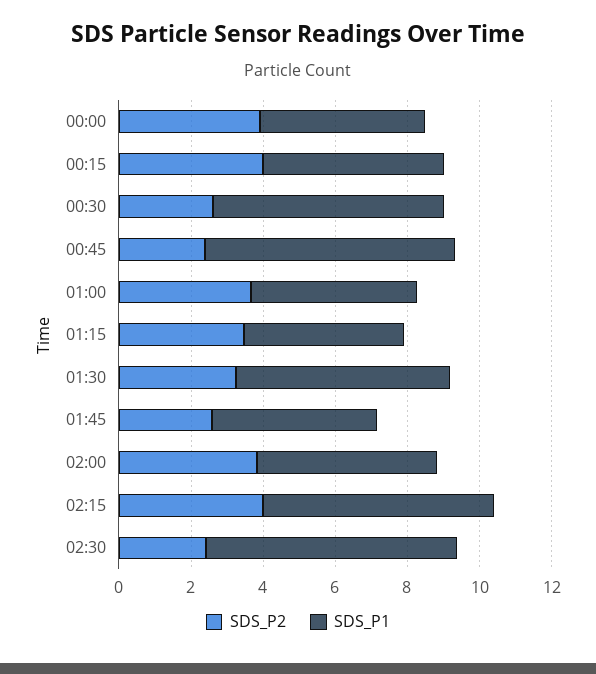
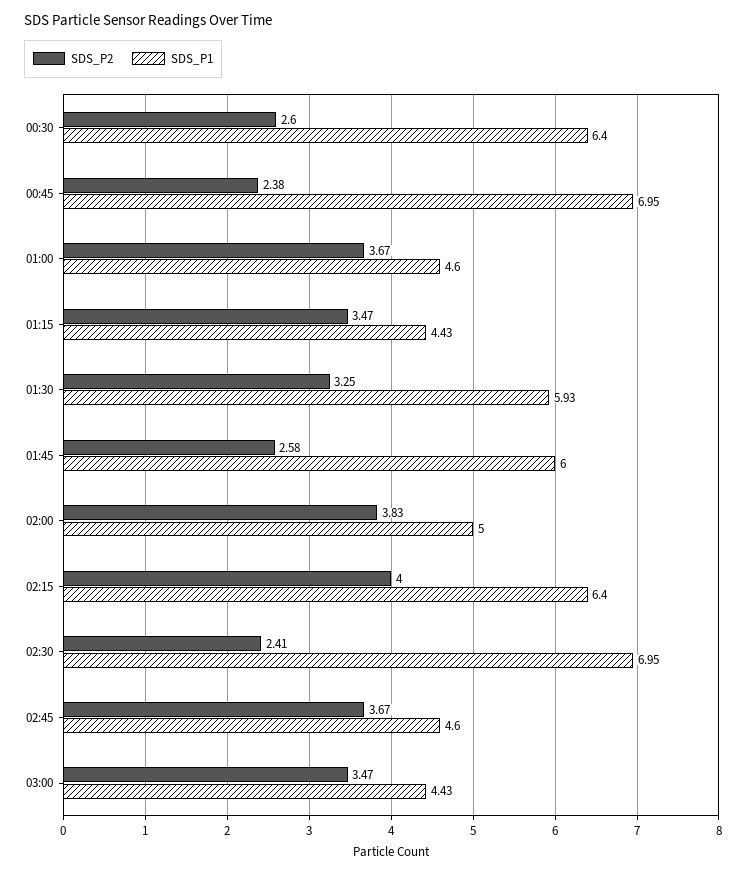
SDS_P2, 00:00: 4 -> none
SDS_P1, 00:00: 4.5 -> none
SDS_P2, 00:15: 4 -> none
SDS_P1, 00:15: 5 -> none
SDS_P1, 01:45: 4.5 -> 6
SDS_P2, 02:45: none -> 3.67
SDS_P1, 02:45: none -> 4.6
SDS_P2, 03:00: none -> 3.47
SDS_P1, 03:00: none -> 4.43

